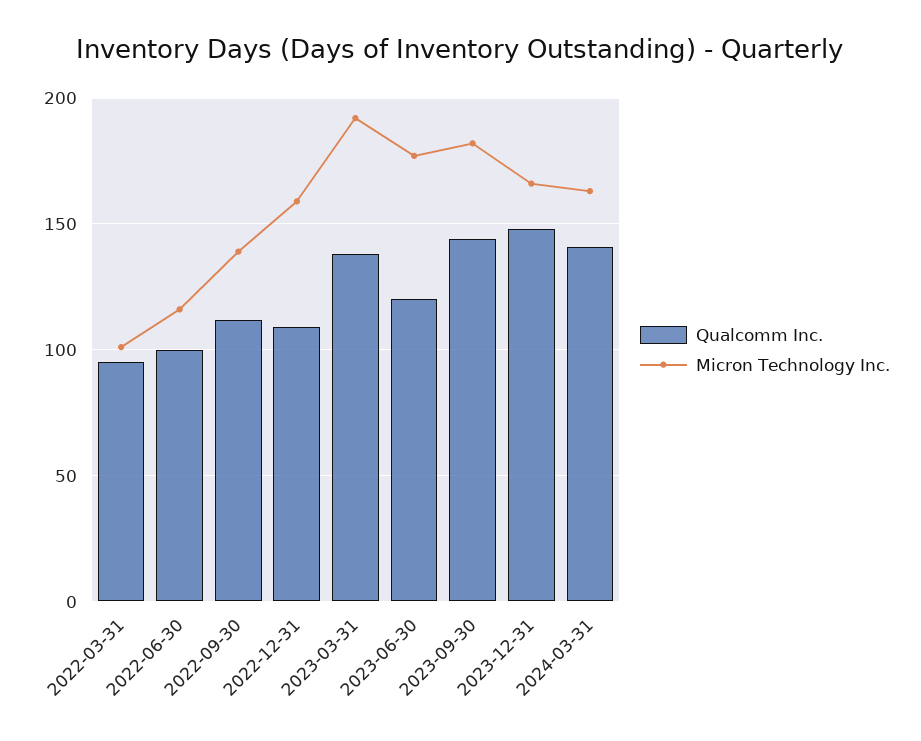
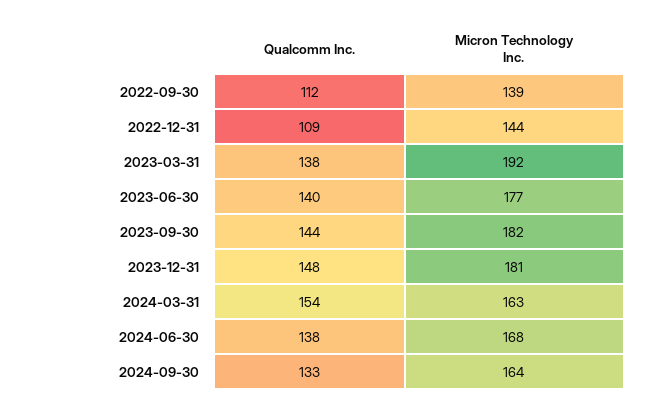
Qualcomm Inc., 2022-03-31: 95 -> none
Micron Technology Inc., 2022-03-31: 100 -> none
Qualcomm Inc., 2022-06-30: 100 -> none
Micron Technology Inc., 2022-06-30: 115 -> none
Micron Technology Inc., 2022-12-31: 160 -> 144
Qualcomm Inc., 2023-06-30: 120 -> 140
Micron Technology Inc., 2023-12-31: 165 -> 181
Qualcomm Inc., 2024-03-31: 140 -> 154
Qualcomm Inc., 2024-06-30: none -> 138
Micron Technology Inc., 2024-06-30: none -> 168
Qualcomm Inc., 2024-09-30: none -> 133
Micron Technology Inc., 2024-09-30: none -> 164

